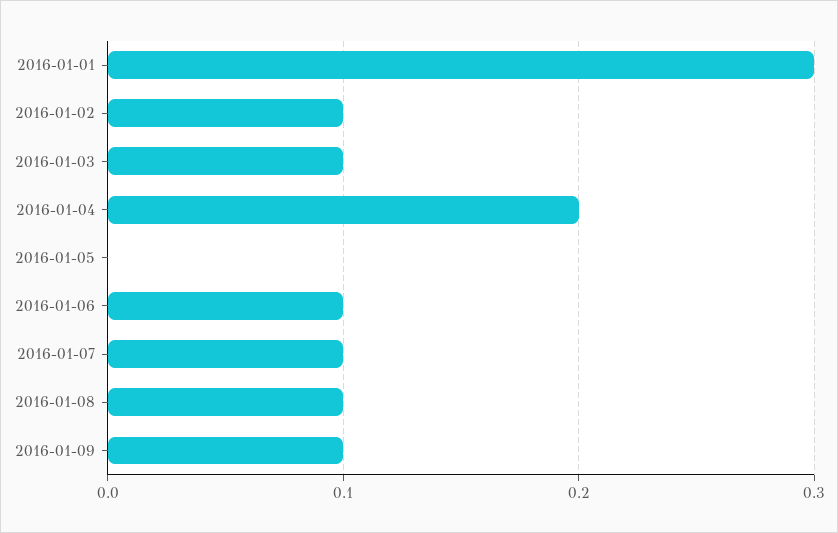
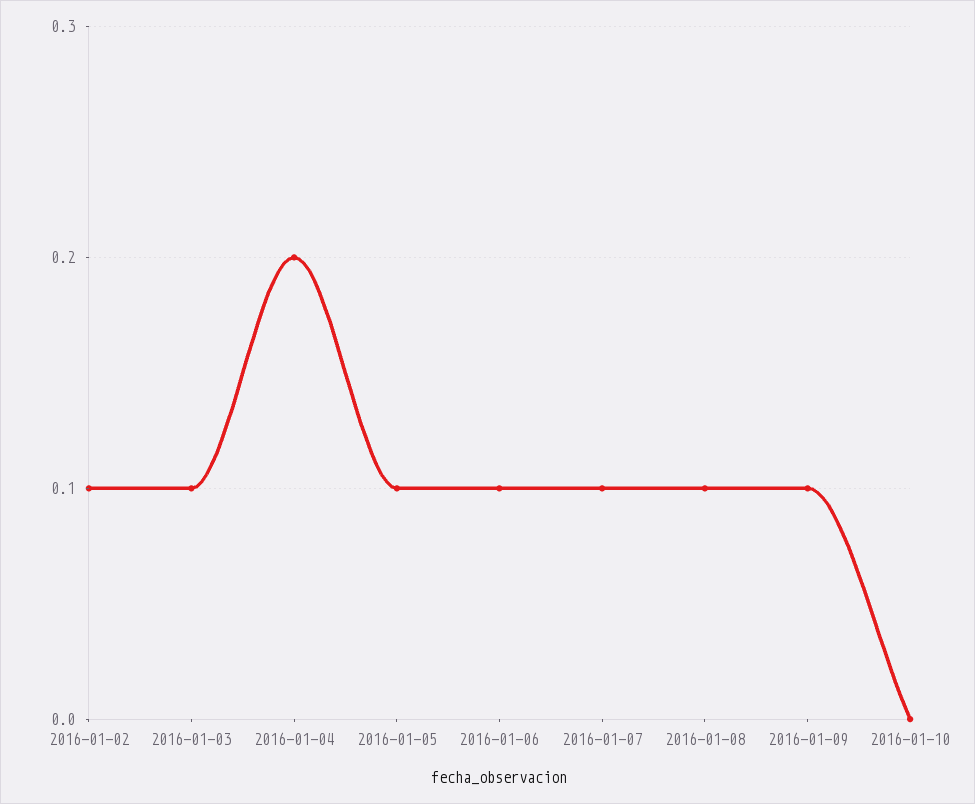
2016-01-01: 0.3 -> none
2016-01-05: 0 -> 0.1
2016-01-10: none -> 0

